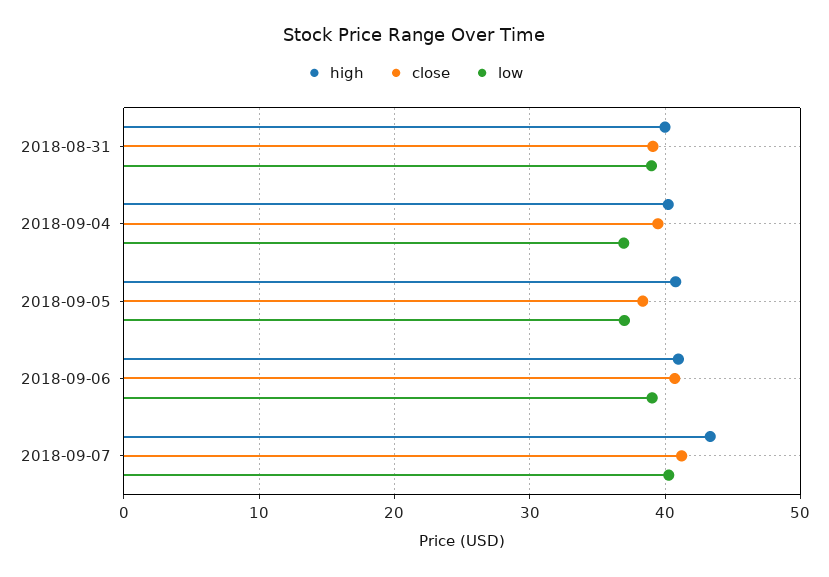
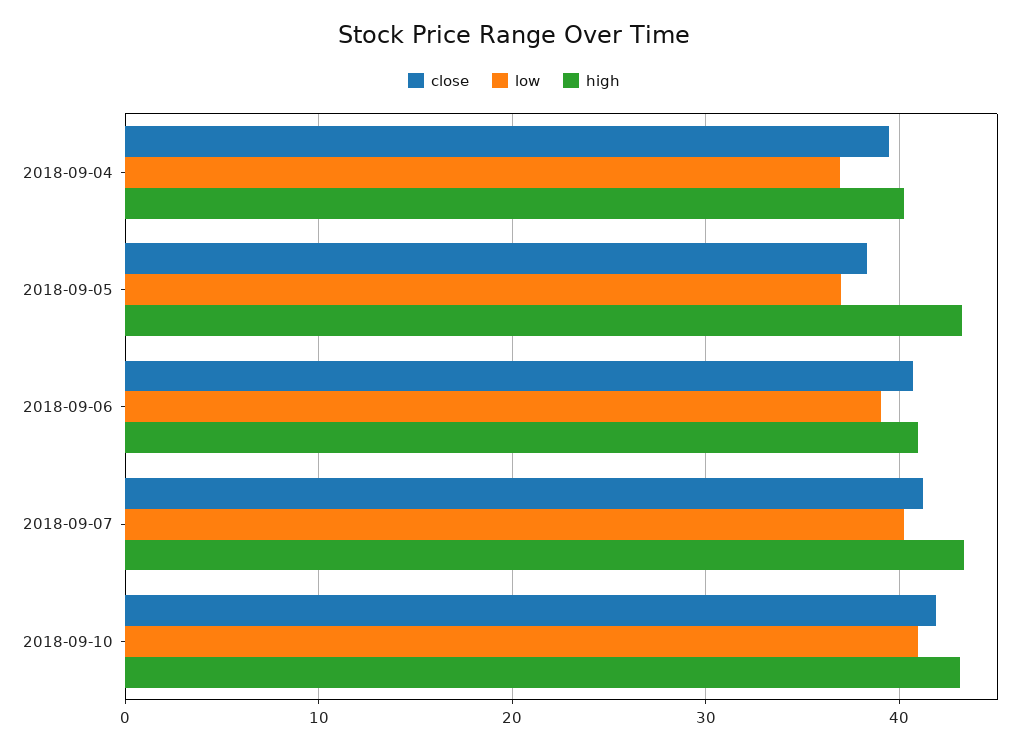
high, 2018-08-31: 40 -> none
close, 2018-08-31: 39 -> none
low, 2018-08-31: 39 -> none
high, 2018-09-05: 41 -> 43
close, 2018-09-10: none -> 42
low, 2018-09-10: none -> 41
high, 2018-09-10: none -> 43

